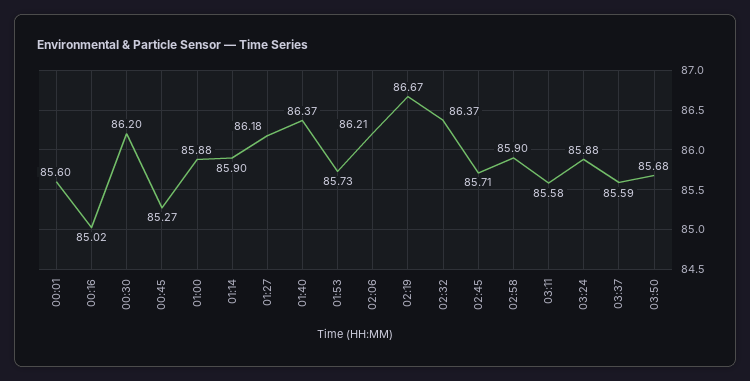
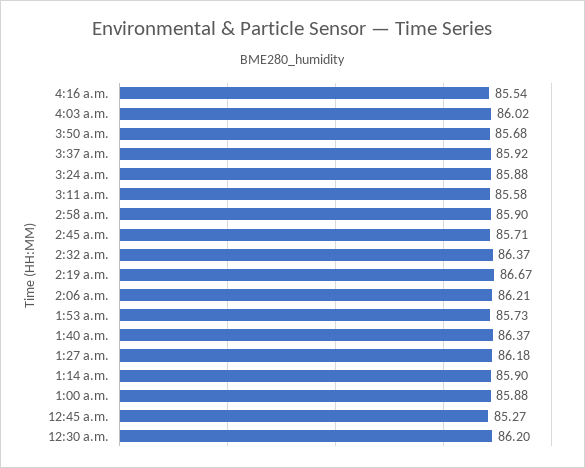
00:01: 85.6 -> none
00:16: 85.02 -> none
03:37: 85.59 -> 85.92
4:16 a.m.: none -> 85.54
4:03 a.m.: none -> 86.02

